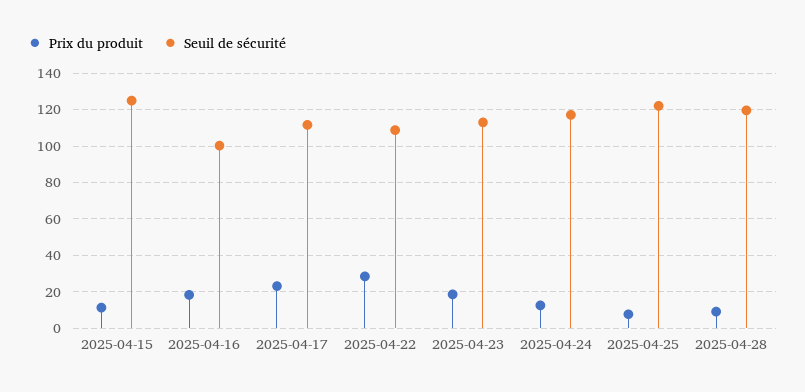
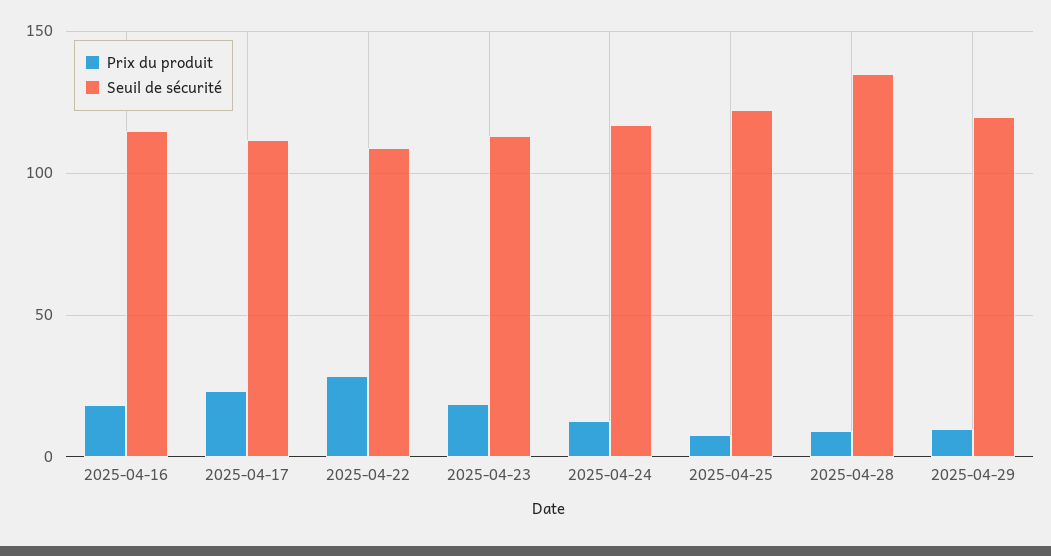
Prix du produit, 2025-04-15: 10 -> none
Seuil de sécurité, 2025-04-15: 125 -> none
Seuil de sécurité, 2025-04-16: 100 -> 115
Seuil de sécurité, 2025-04-28: 120 -> 135
Prix du produit, 2025-04-29: none -> 10
Seuil de sécurité, 2025-04-29: none -> 120

